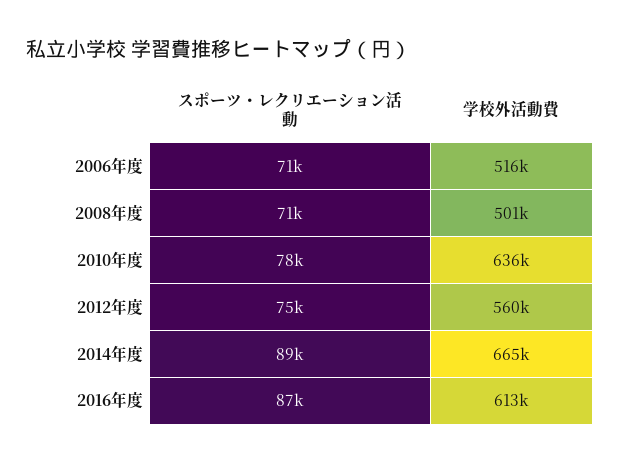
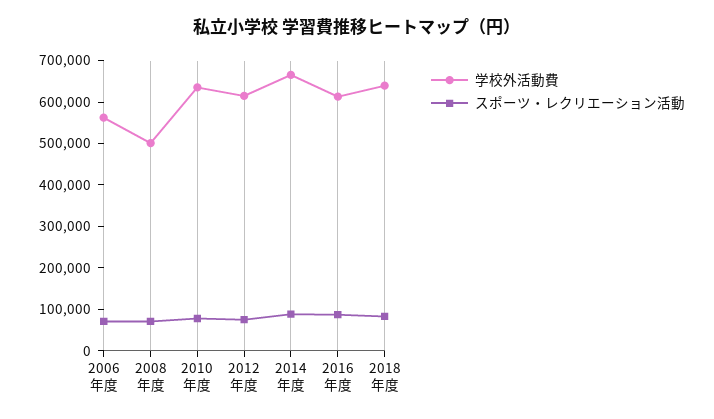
学校外活動費, 2006年度: 516000 -> 560000
学校外活動費, 2012年度: 560000 -> 620000
学校外活動費, 2018年度: none -> 640000
スポーツ・レクリエーション活動, 2018年度: none -> 80000

